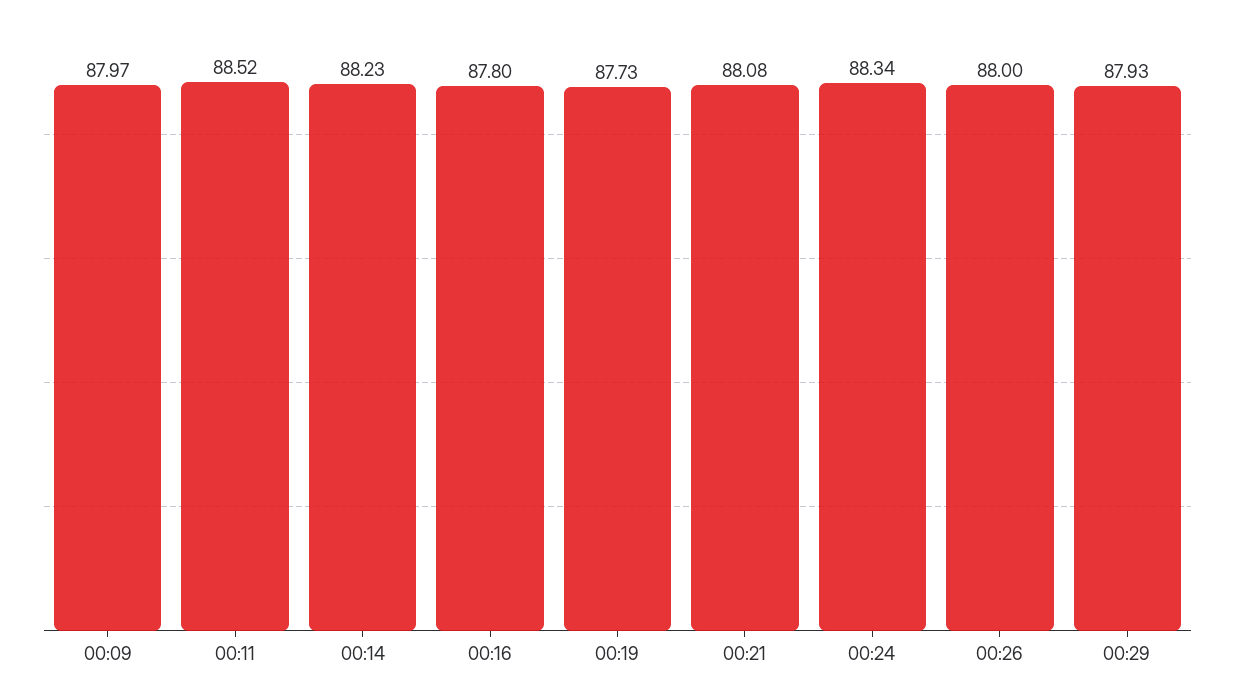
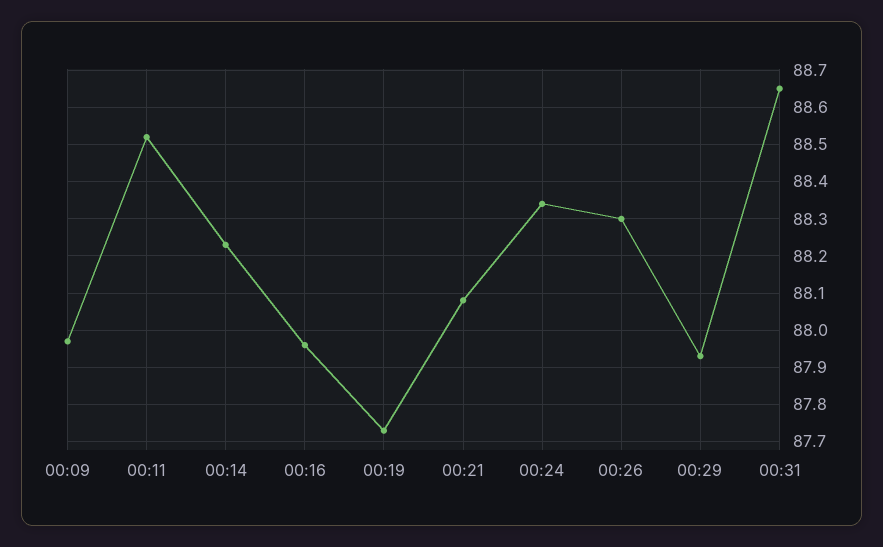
00:16: 87.8 -> 87.95
00:26: 88 -> 88.3
00:31: none -> 88.65

